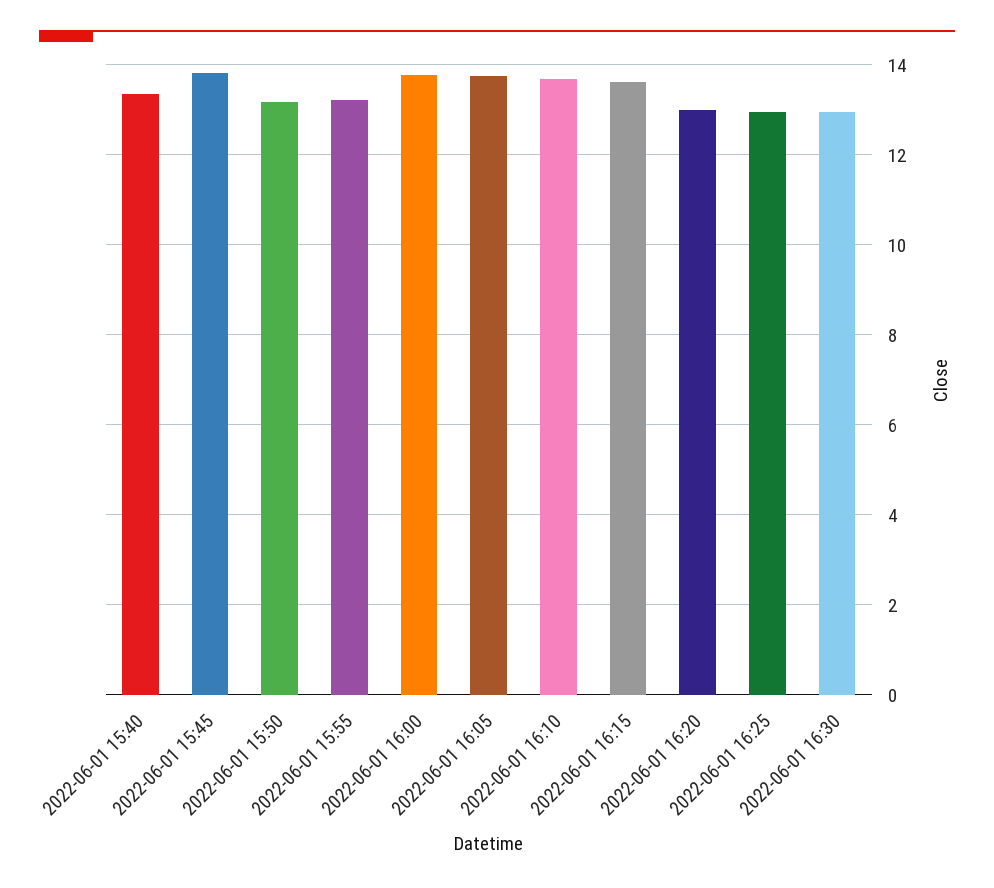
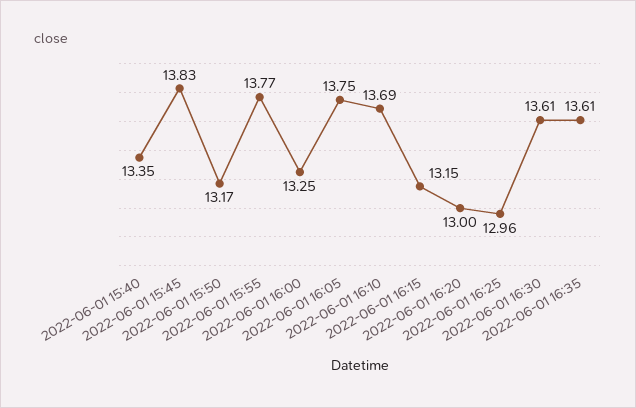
2022-06-01 15:55: 13.2 -> 13.77
2022-06-01 16:00: 13.8 -> 13.25
2022-06-01 16:15: 13.6 -> 13.15
2022-06-01 16:30: 13 -> 13.61
2022-06-01 16:35: none -> 13.61

